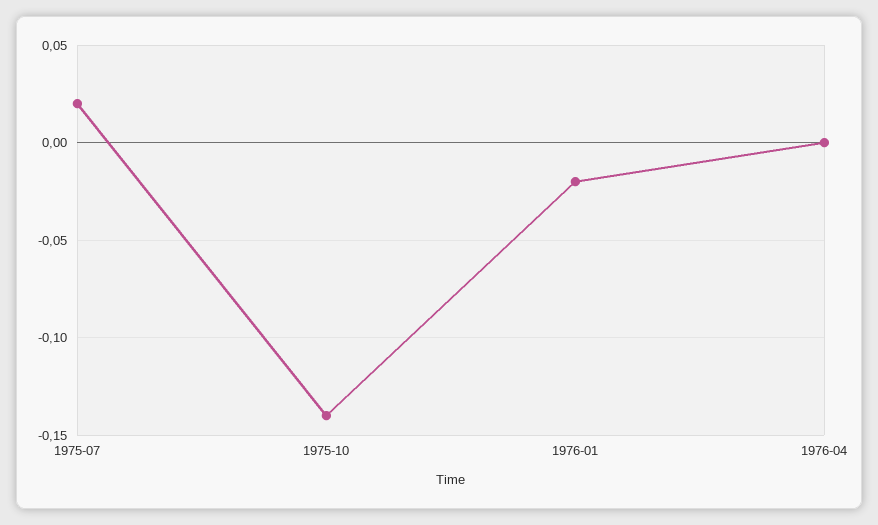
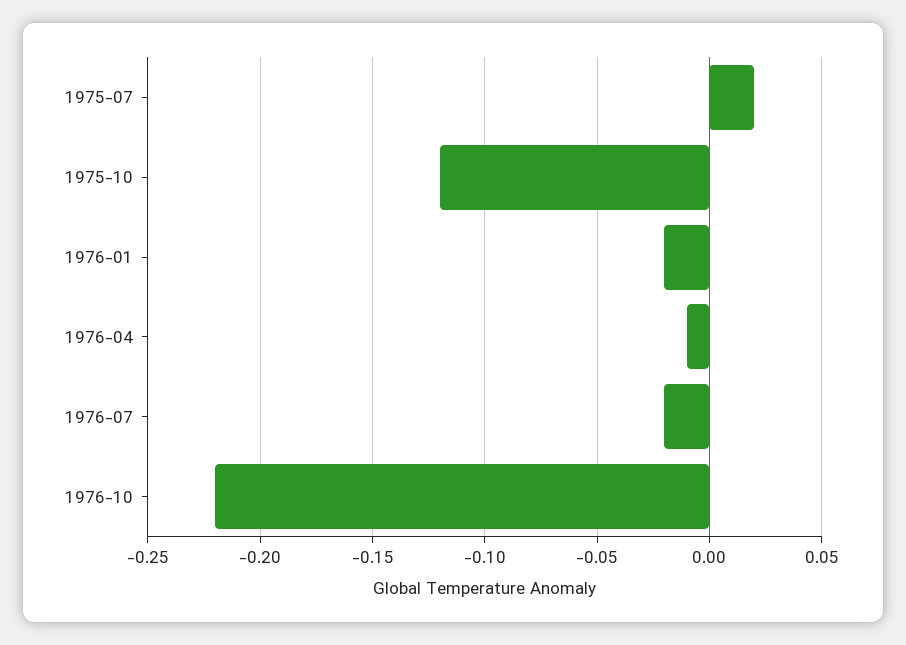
1975-10: -0.14 -> -0.12
1976-04: 0 -> -0.01
1976-07: none -> -0.02
1976-10: none -> -0.22

